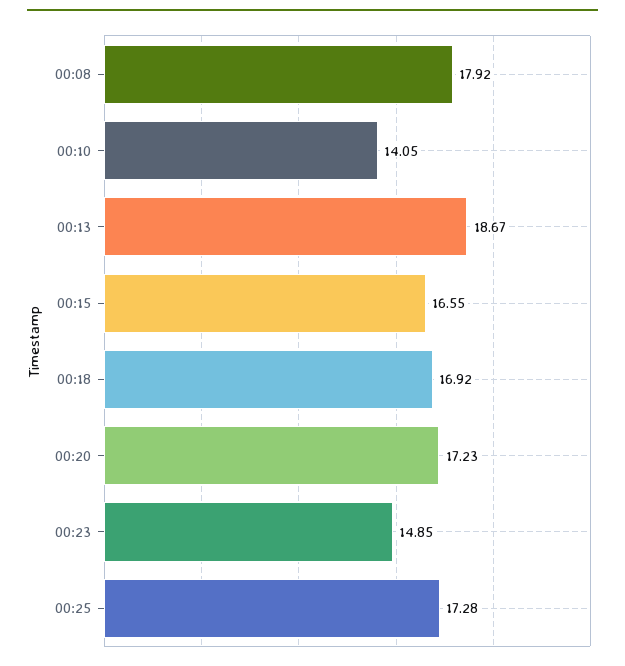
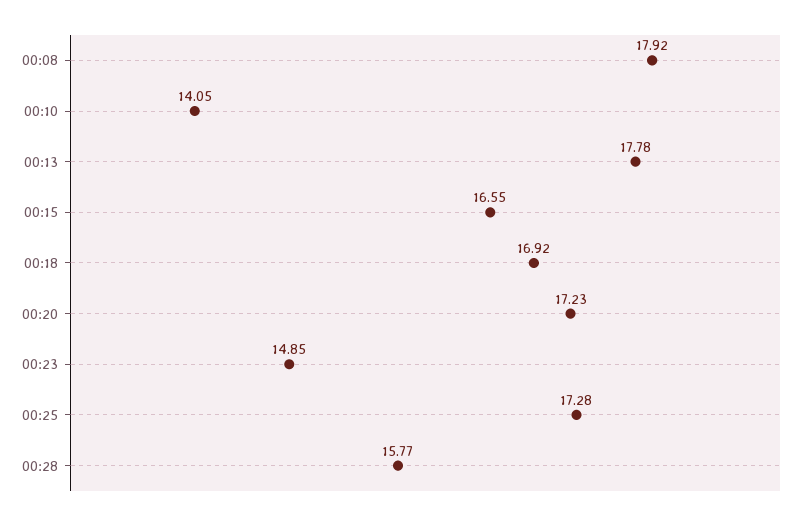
00:13: 18.67 -> 17.78
00:28: none -> 15.77

